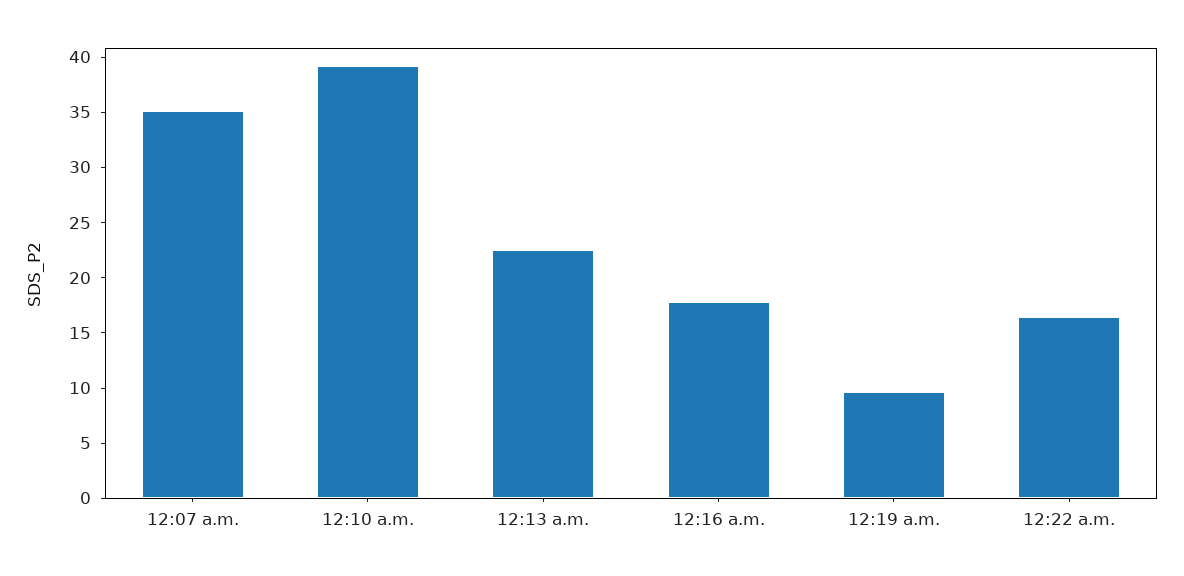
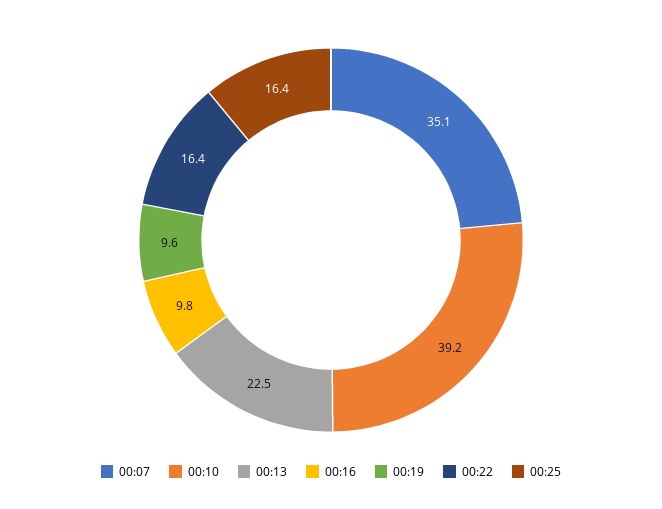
12:16 a.m.: 18 -> 9.8
00:25: none -> 16.4

